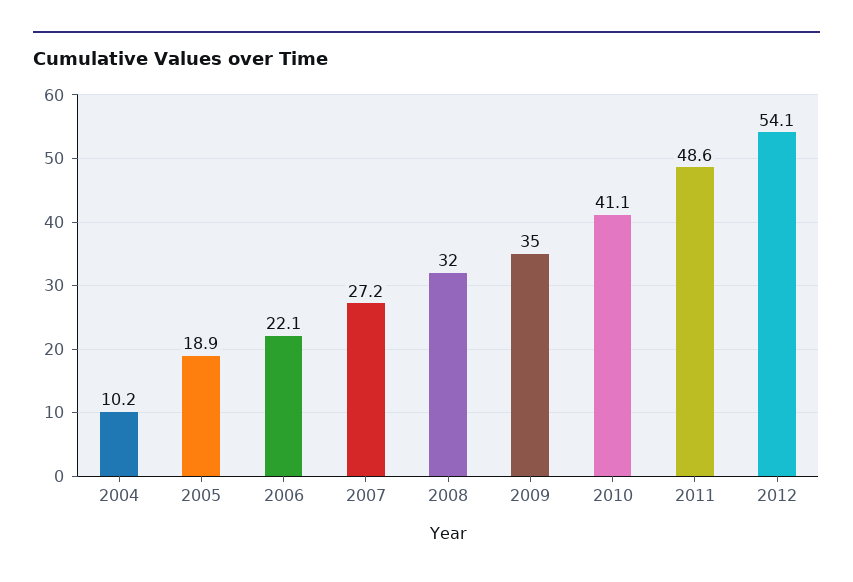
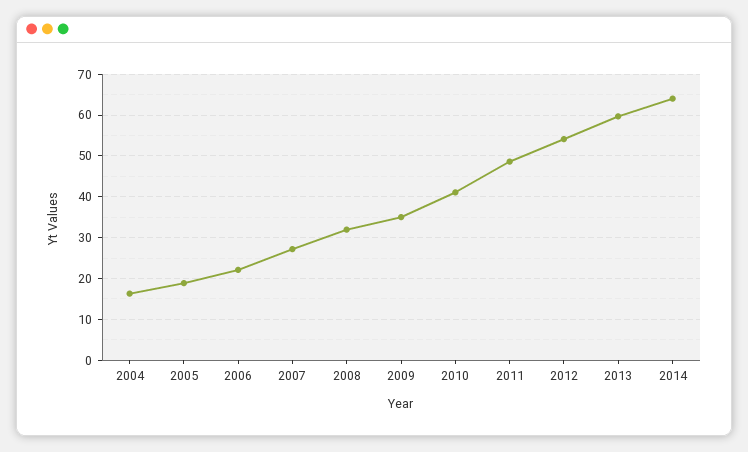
2004: 10.2 -> 16
2013: none -> 60
2014: none -> 64

